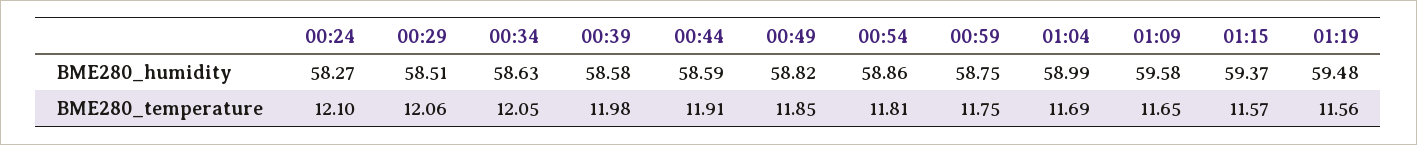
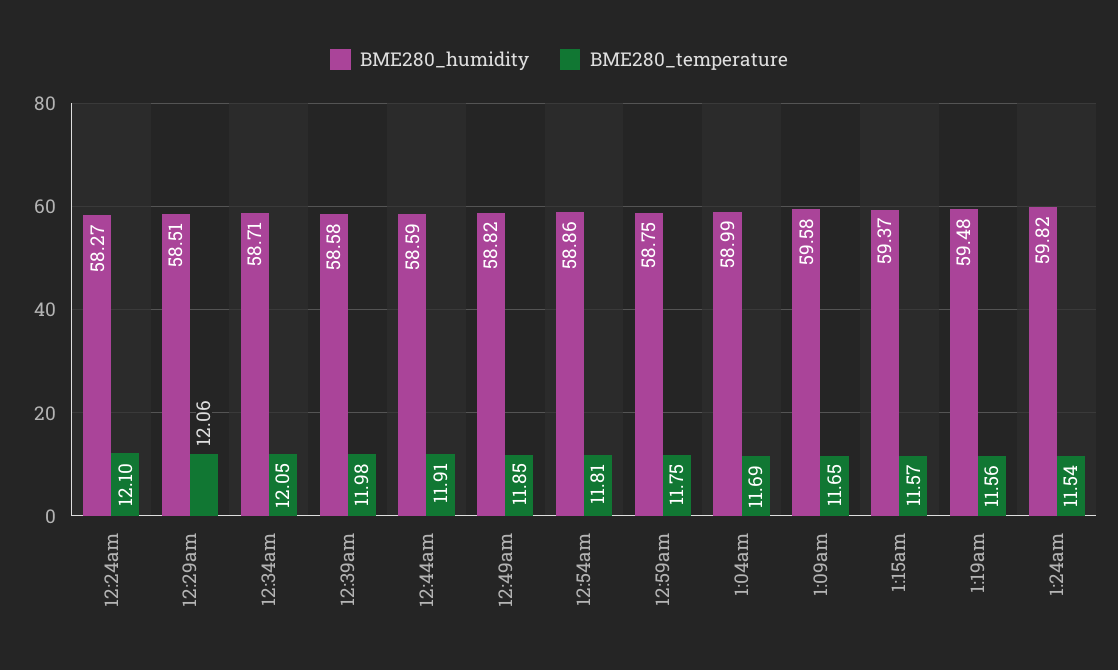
BME280_humidity, 00:34: 58.63 -> 58.71
BME280_humidity, 1:24am: none -> 59.82
BME280_temperature, 1:24am: none -> 11.54

